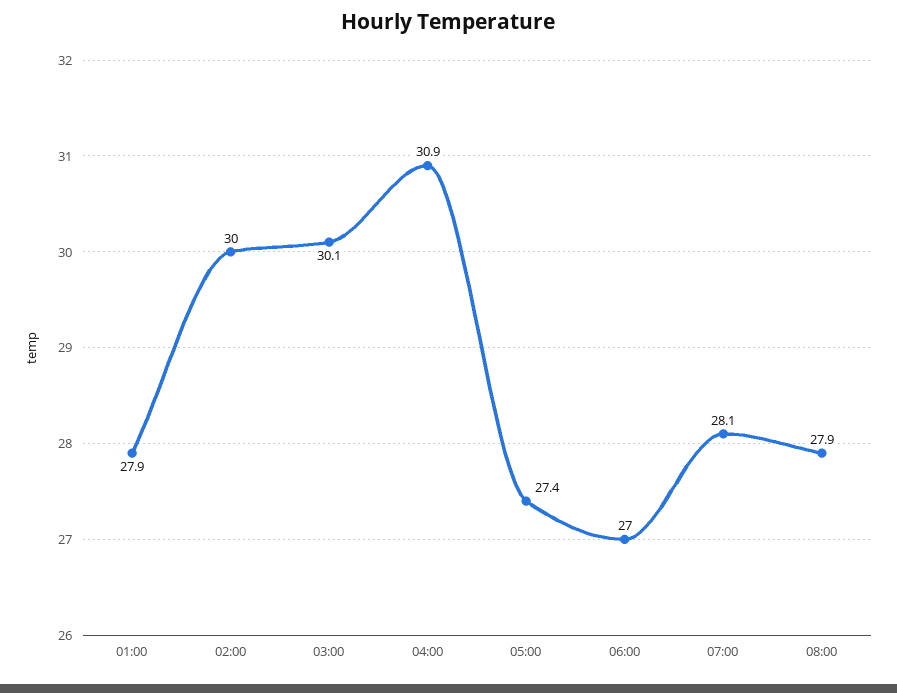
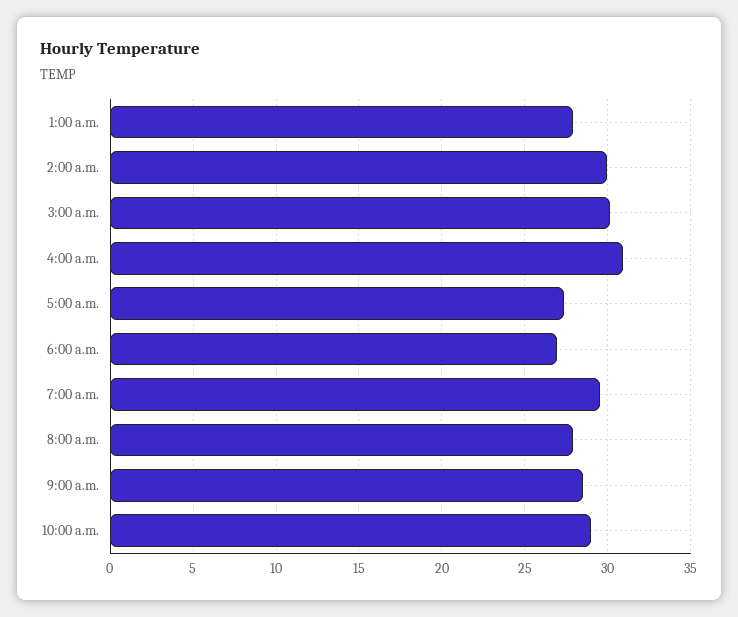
07:00: 28.1 -> 29.5
9:00 a.m.: none -> 28.5
10:00 a.m.: none -> 29

